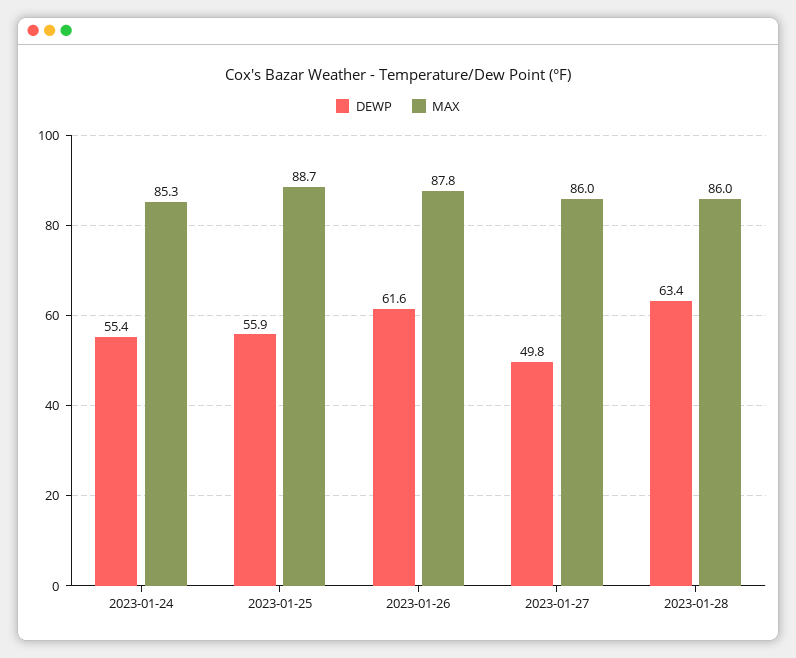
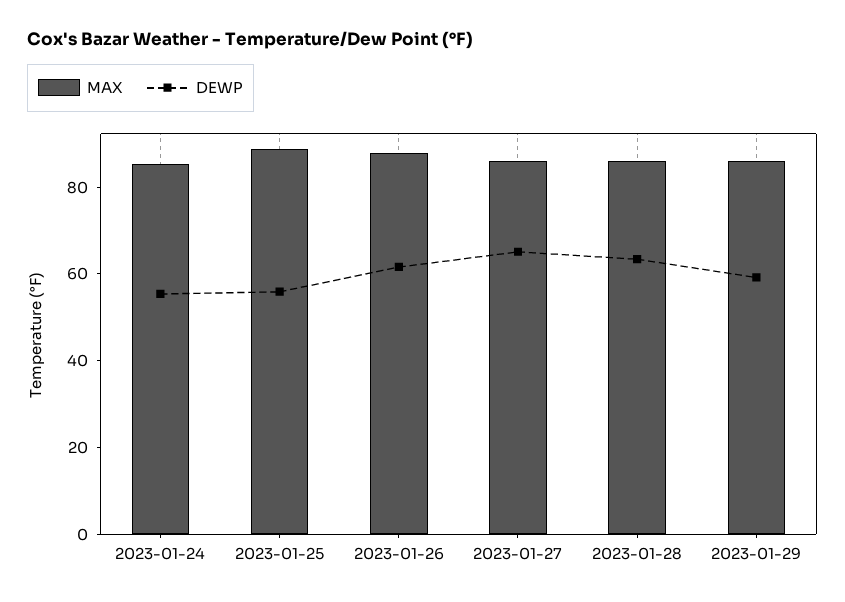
DEWP, 2023-01-27: 49.8 -> 65
MAX, 2023-01-29: none -> 85
DEWP, 2023-01-29: none -> 60

